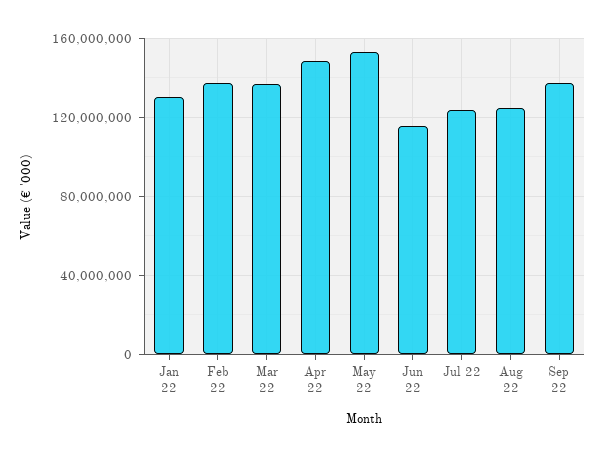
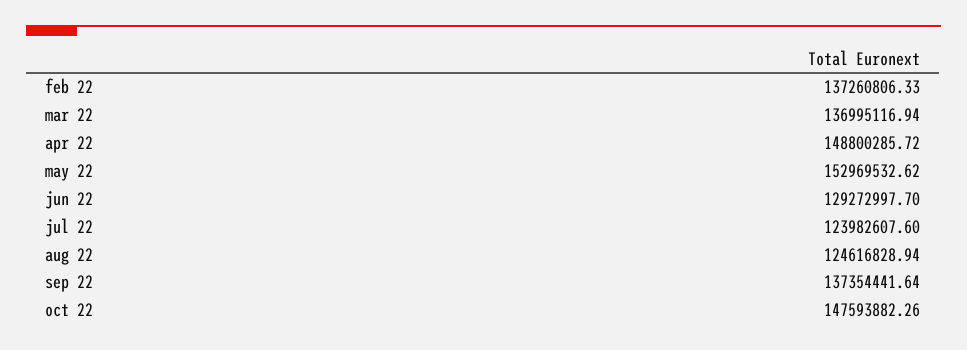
Jan 22: 130000000 -> none
Jun 22: 115000000 -> 129272997.7
oct 22: none -> 147593882.26

